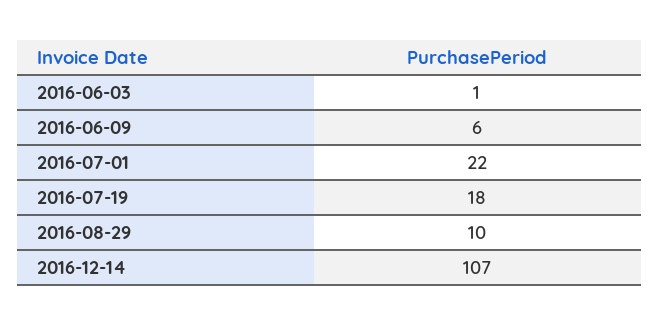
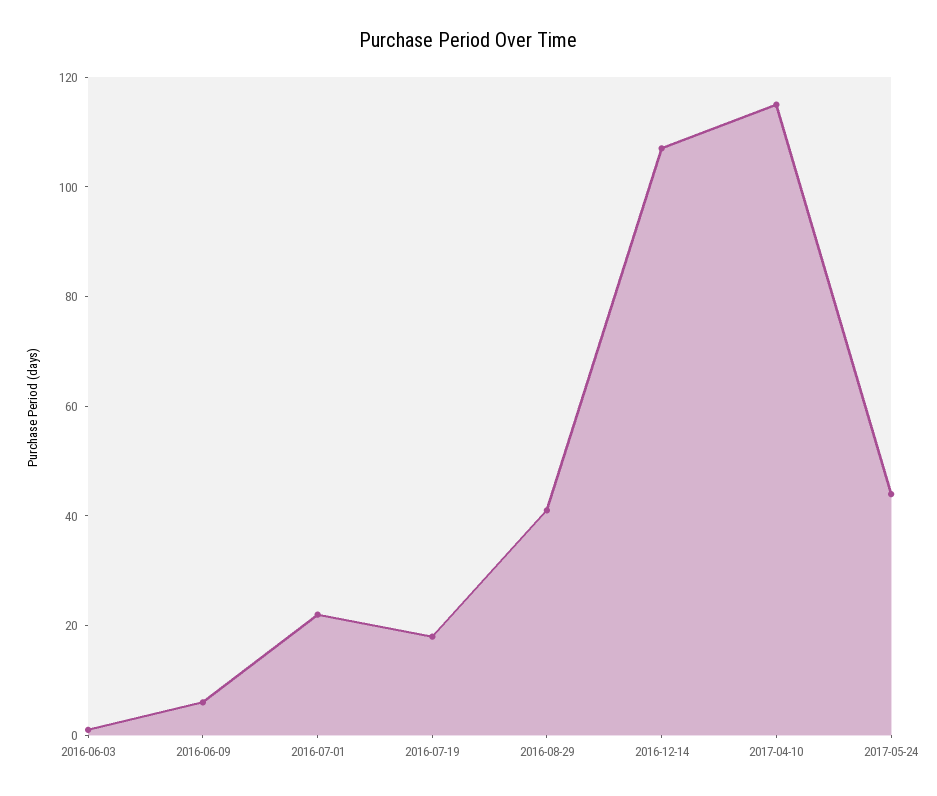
2016-08-29: 10 -> 40
2017-04-10: none -> 115
2017-05-24: none -> 45

